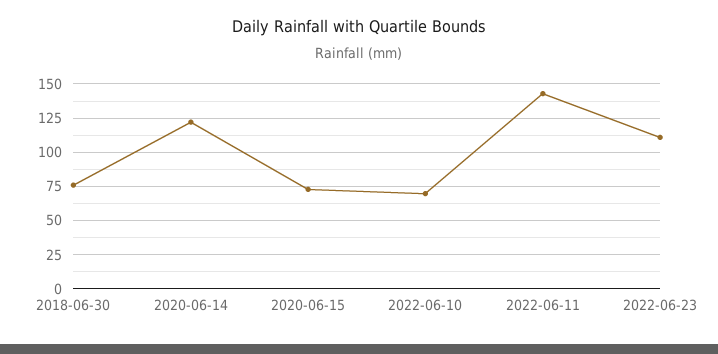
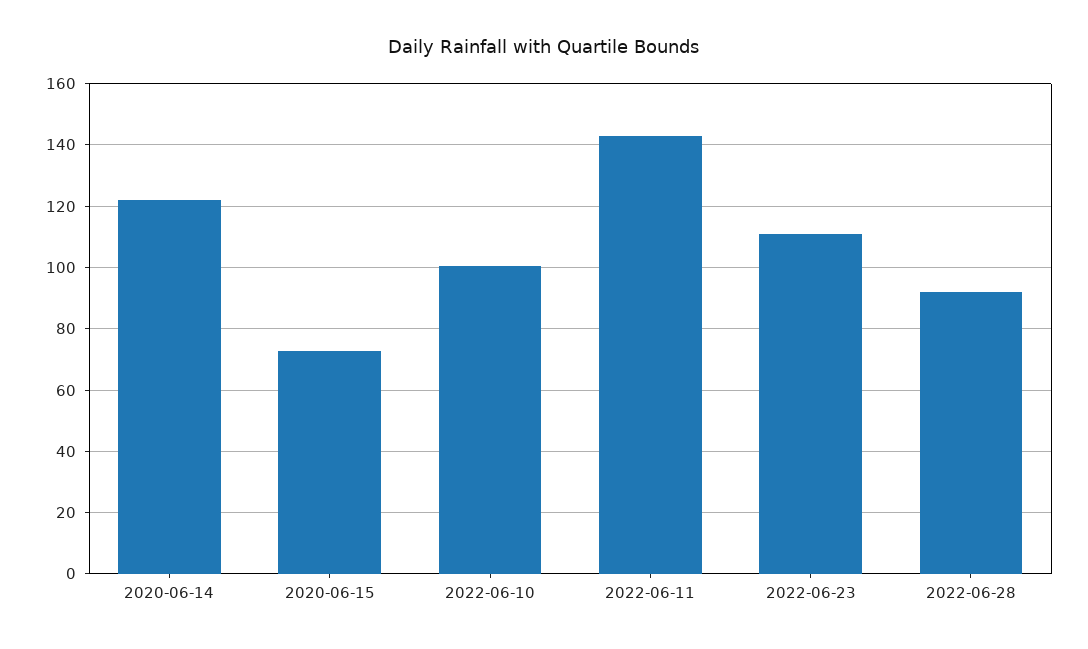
2018-06-30: 75 -> none
2022-06-10: 70 -> 100
2022-06-28: none -> 92

